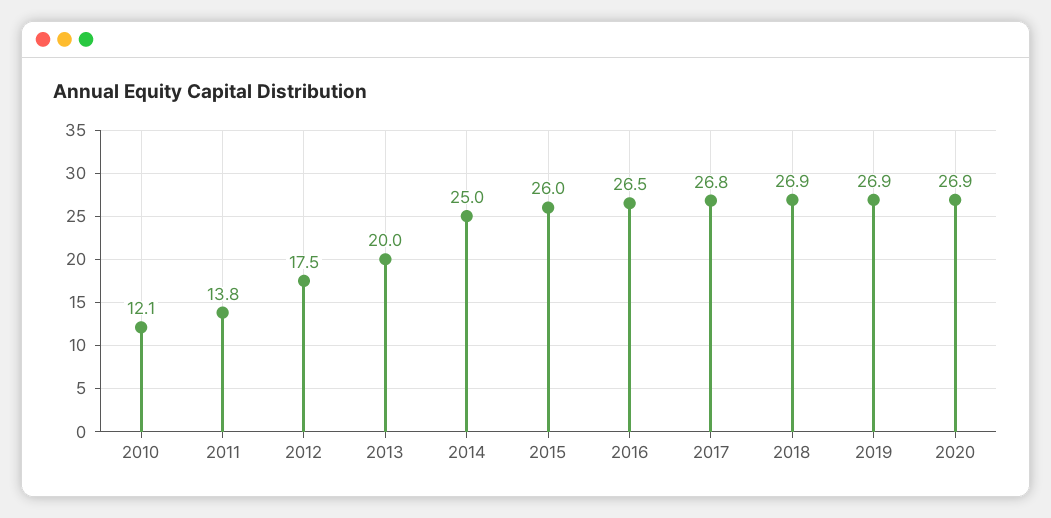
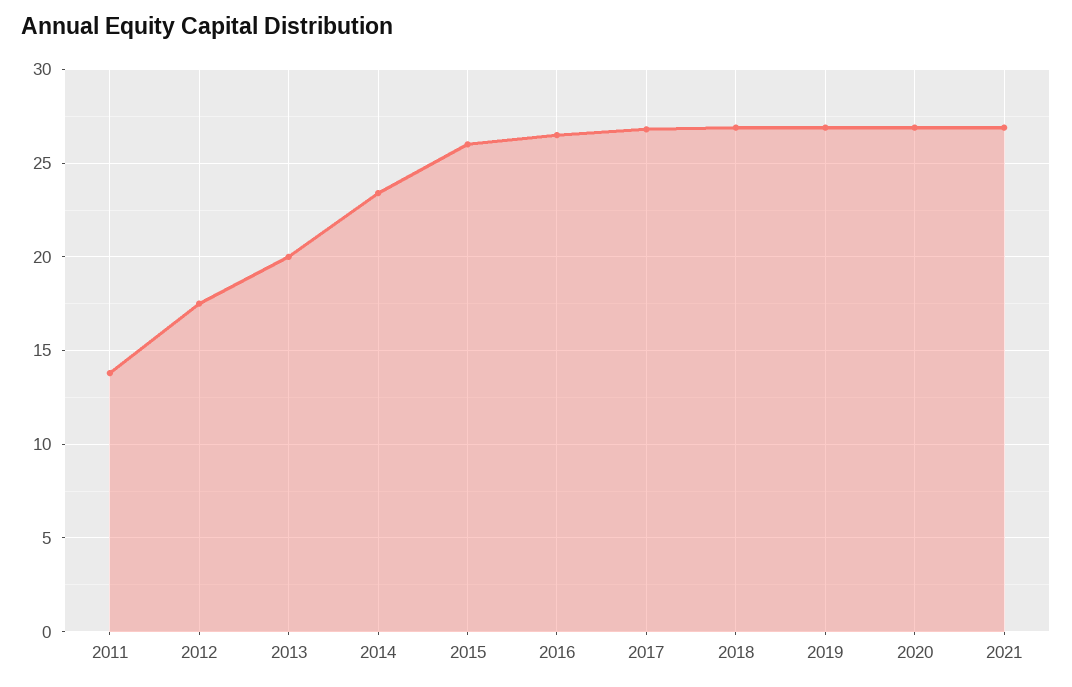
2010: 12.1 -> none
2014: 25 -> 23.5
2021: none -> 27

